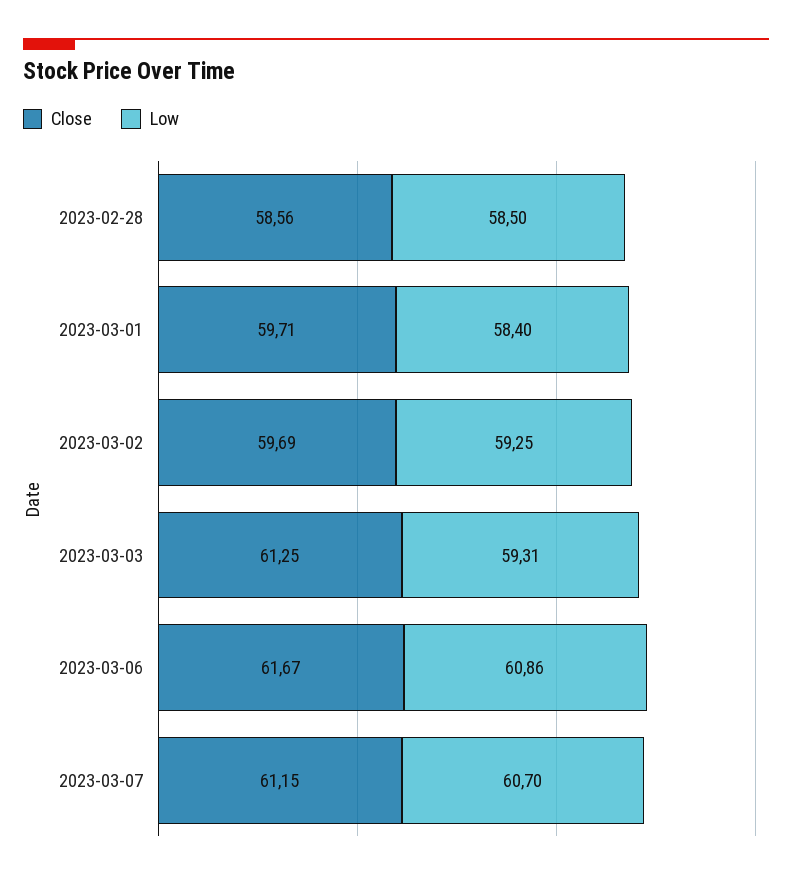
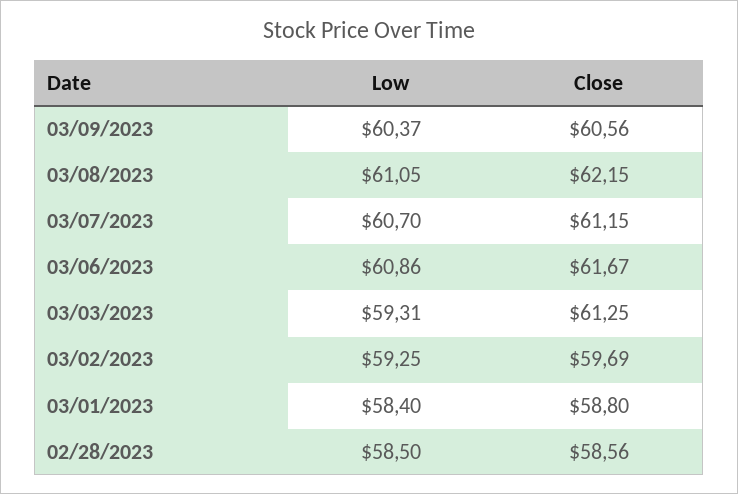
Close, 2023-03-01: 59.71 -> 58.8
Low, 03/09/2023: none -> 60.37
Close, 03/09/2023: none -> 60.56
Low, 03/08/2023: none -> 61.05
Close, 03/08/2023: none -> 62.15

